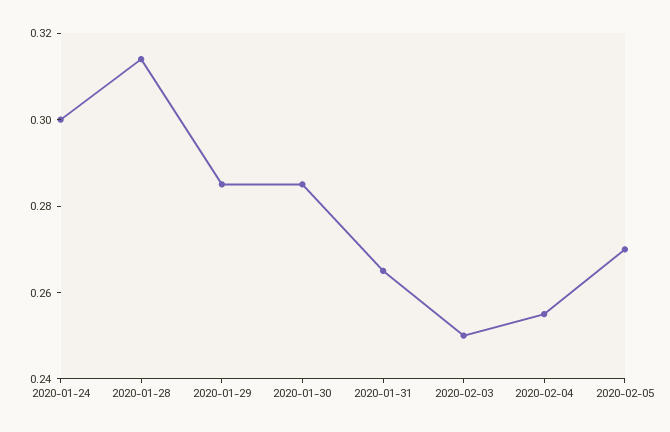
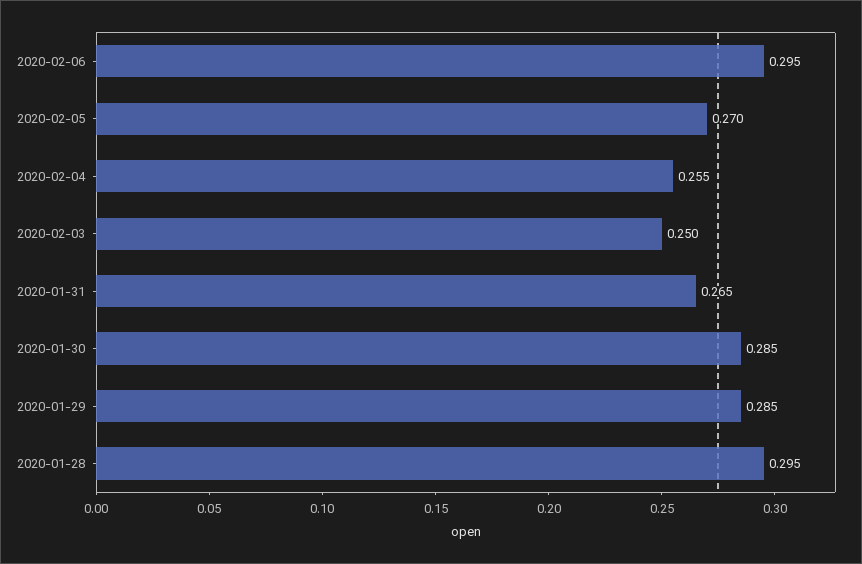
2020-01-24: 0.3 -> none
2020-01-28: 0.315 -> 0.295
2020-02-06: none -> 0.295

